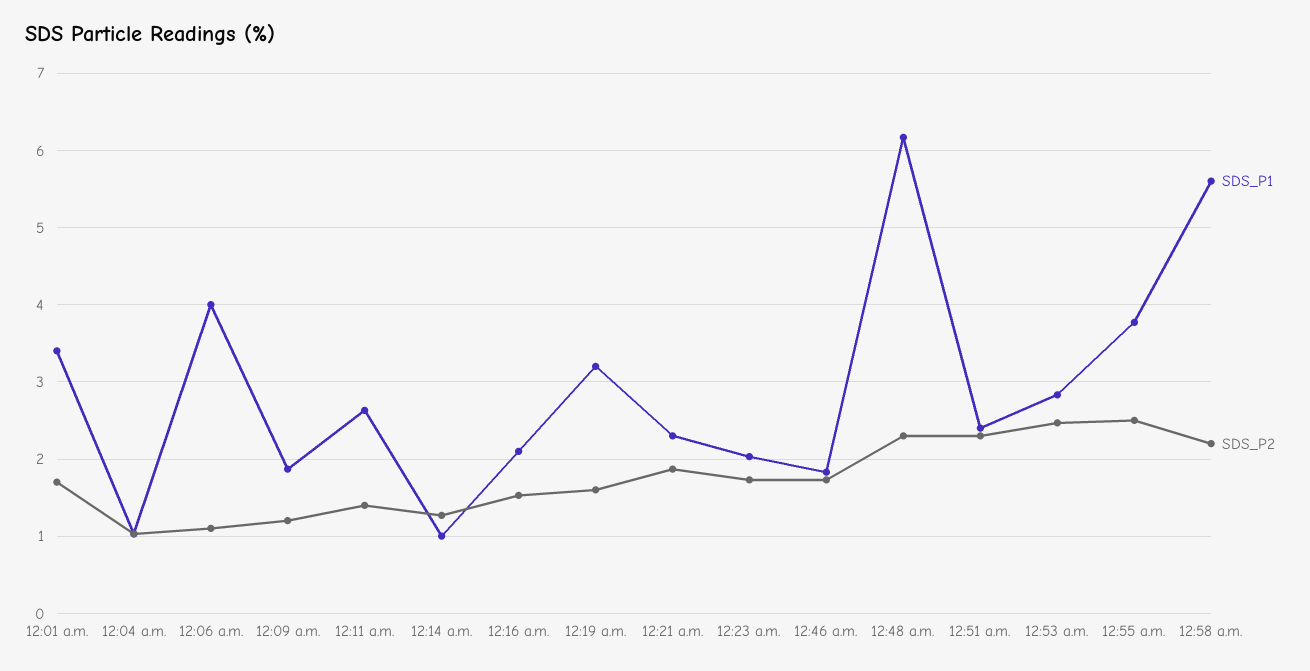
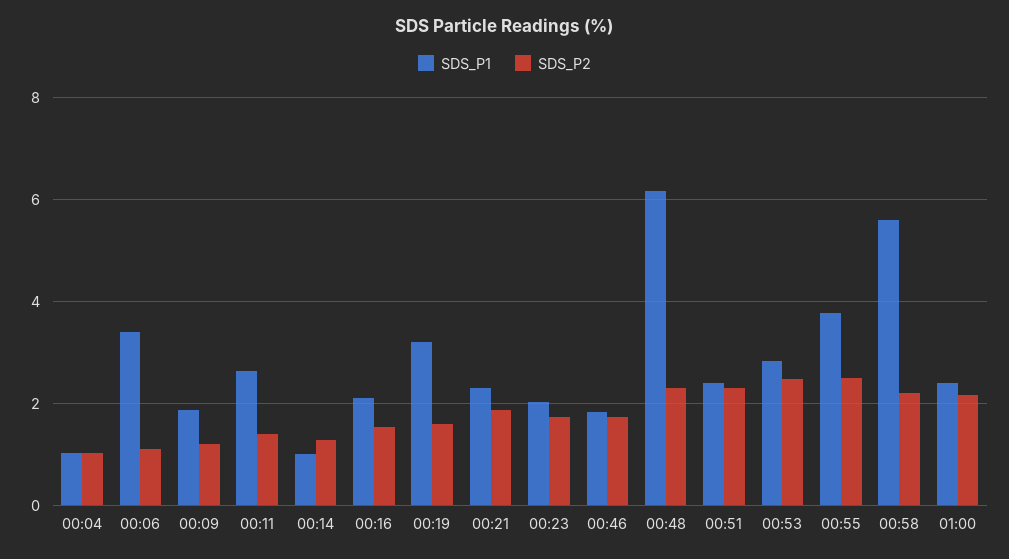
SDS_P1, 12:01 a.m.: 3.4 -> none
SDS_P2, 12:01 a.m.: 1.7 -> none
SDS_P1, 12:06 a.m.: 4 -> 3.4
SDS_P1, 01:00: none -> 2.4
SDS_P2, 01:00: none -> 2.2

